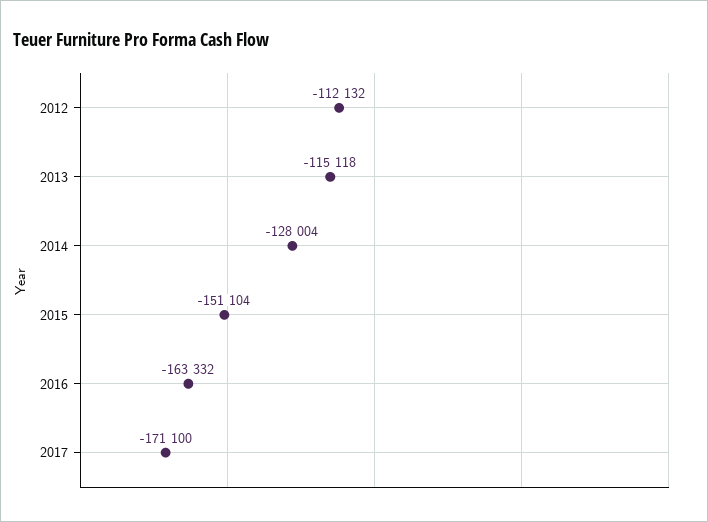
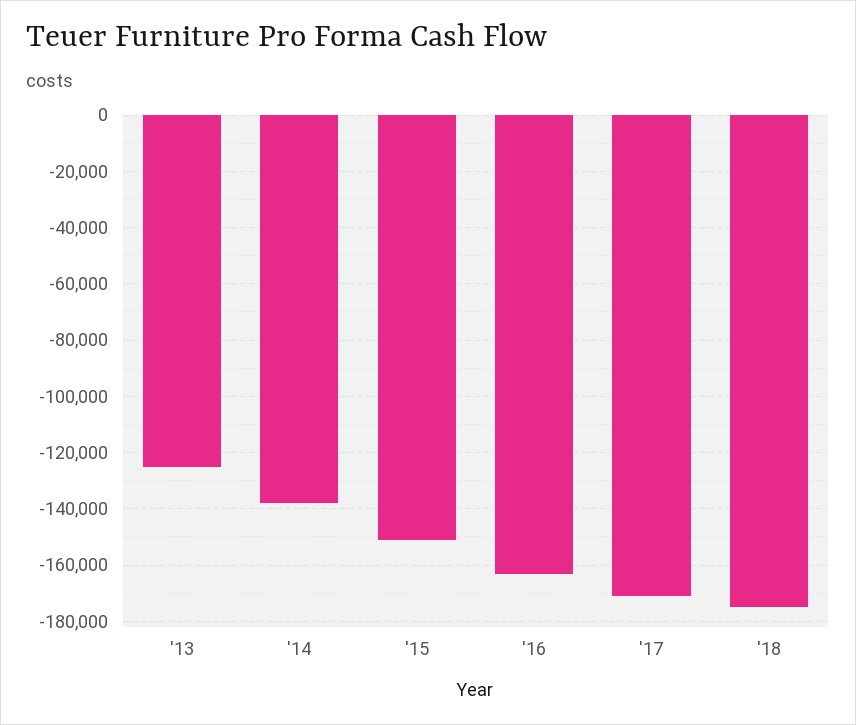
2012: -112132 -> none
2013: -115118 -> -125000
2014: -128004 -> -137500
'18: none -> -175000

